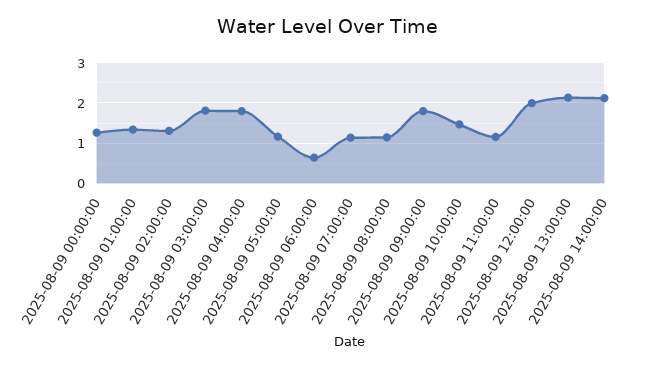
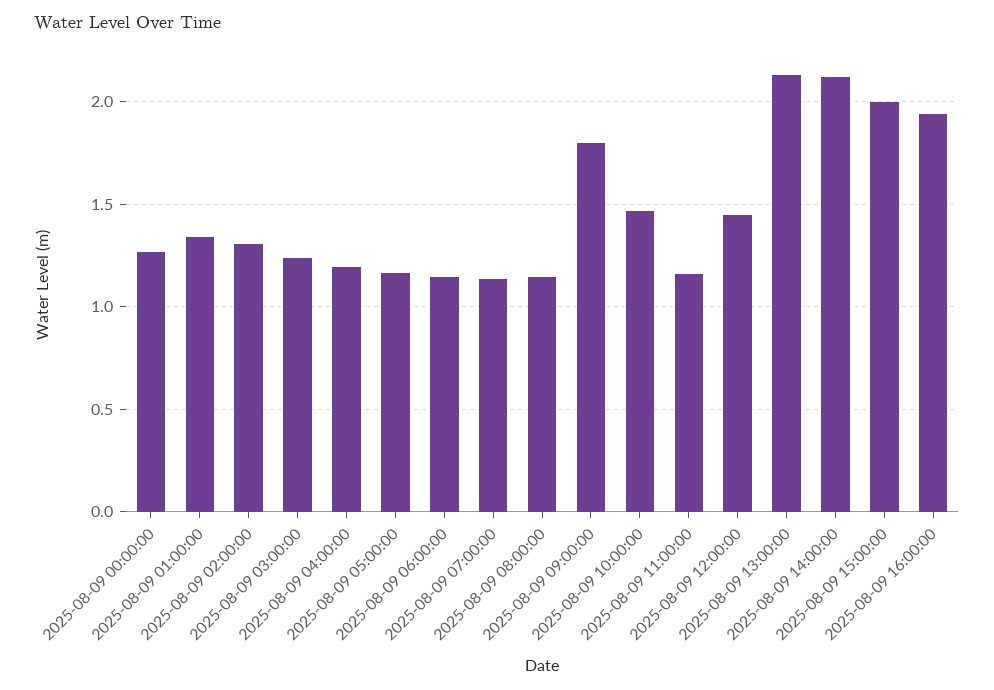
2025-08-09 03:00:00: 1.8 -> 1.25
2025-08-09 04:00:00: 1.8 -> 1.2
2025-08-09 06:00:00: 0.6 -> 1.15
2025-08-09 12:00:00: 2 -> 1.45
2025-08-09 15:00:00: none -> 2
2025-08-09 16:00:00: none -> 1.95

